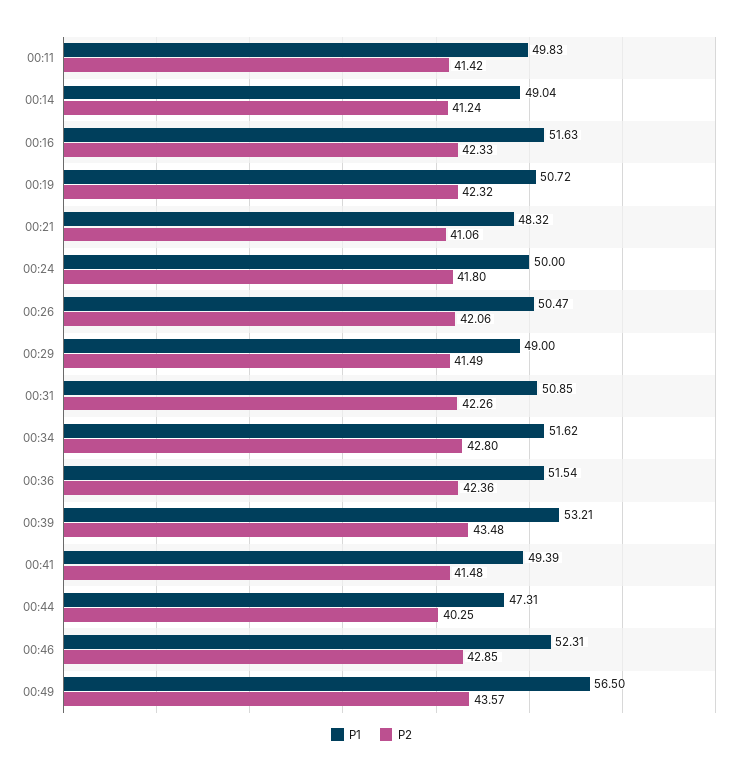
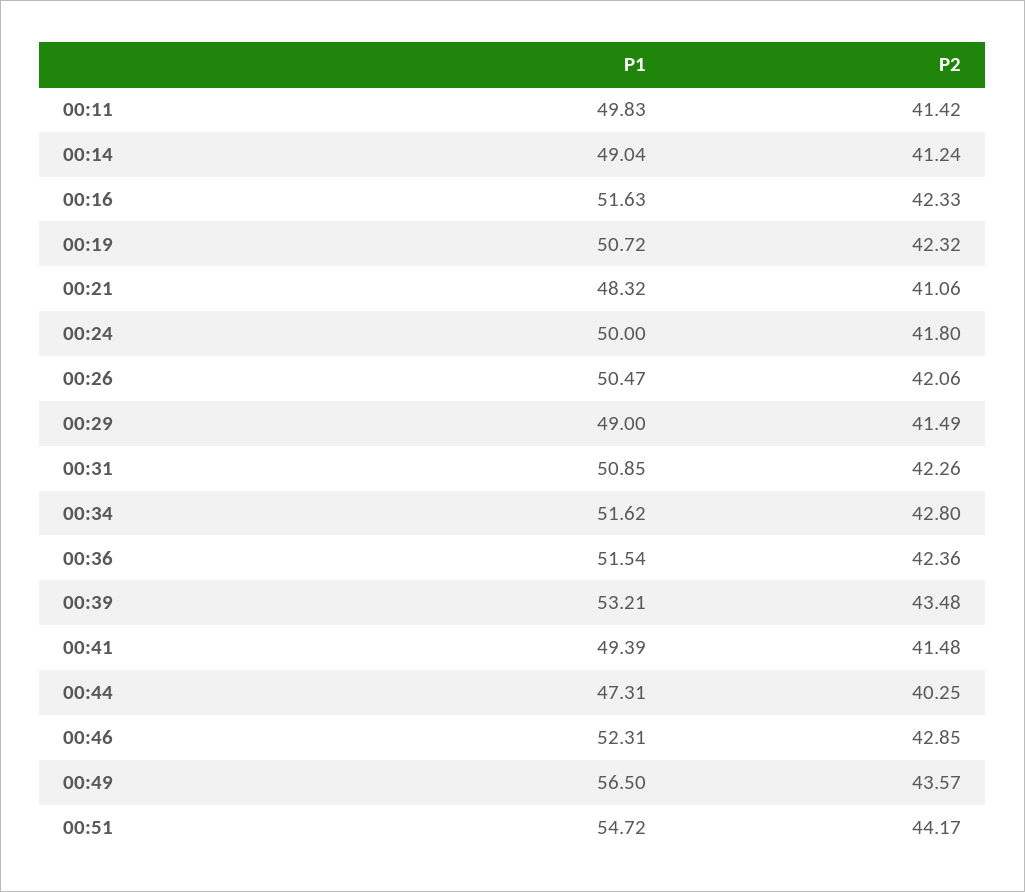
P1, 00:51: none -> 54.72
P2, 00:51: none -> 44.17

